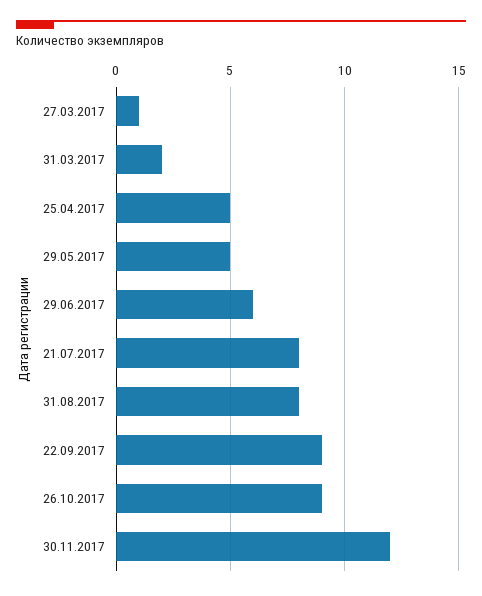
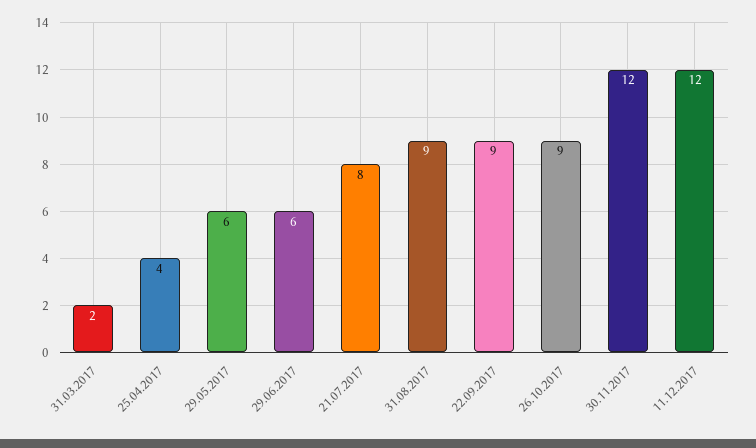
27.03.2017: 1 -> none
25.04.2017: 5 -> 4
29.05.2017: 5 -> 6
31.08.2017: 8 -> 9
11.12.2017: none -> 12

